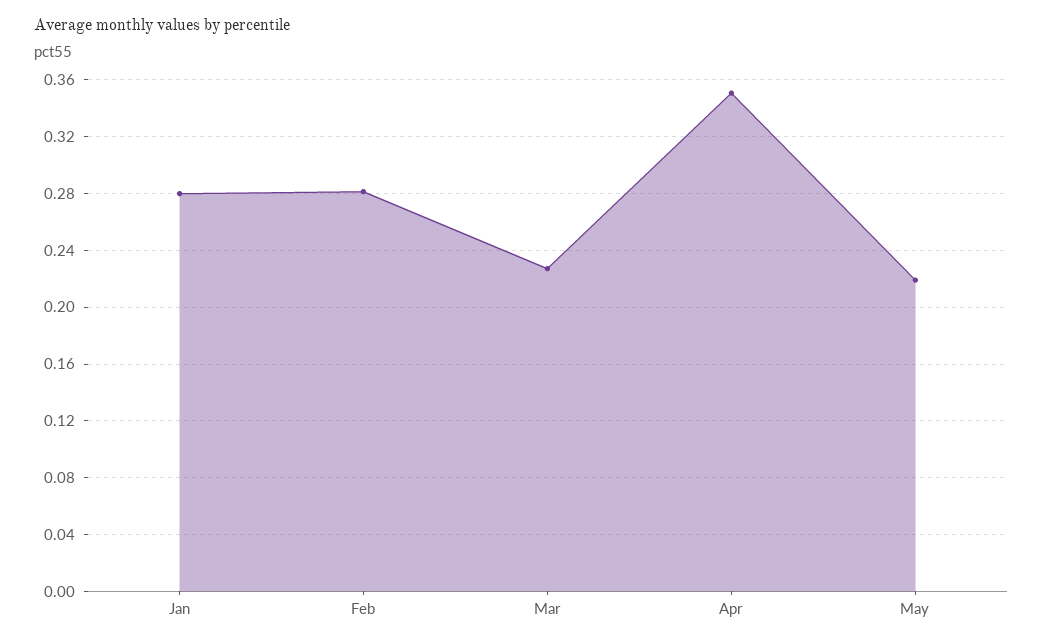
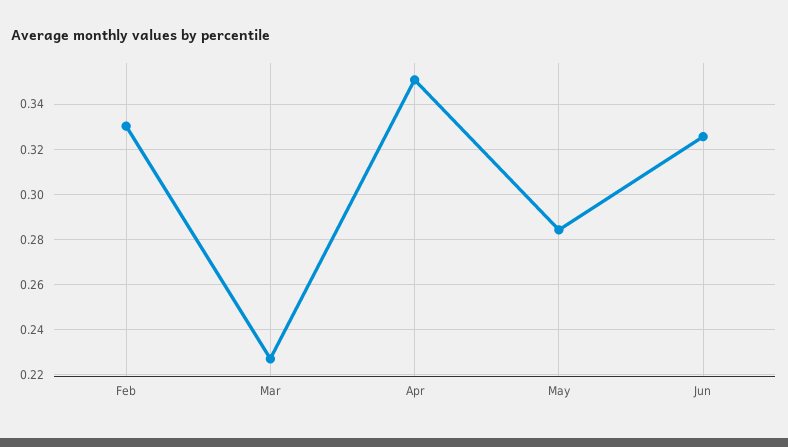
Jan: 0.28 -> none
Feb: 0.28 -> 0.33
May: 0.22 -> 0.285
Jun: none -> 0.325

